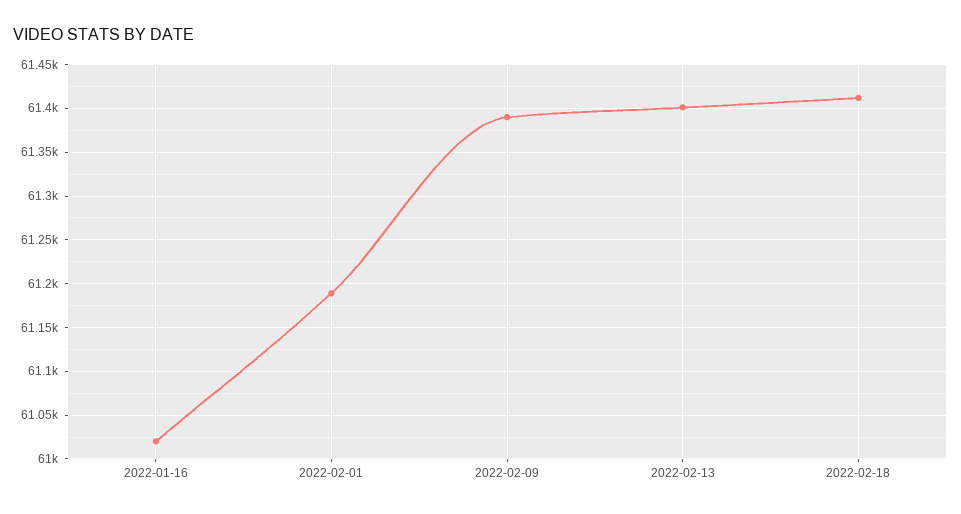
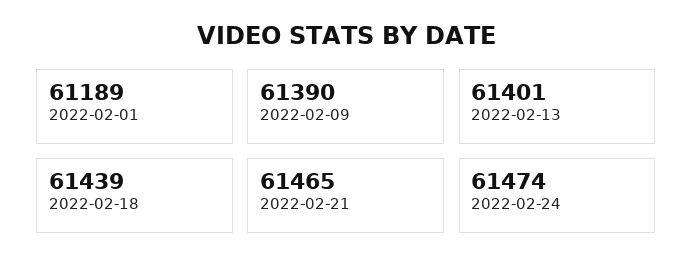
2022-01-16: 61020 -> none
2022-02-18: 61410 -> 61439
2022-02-21: none -> 61465
2022-02-24: none -> 61474

